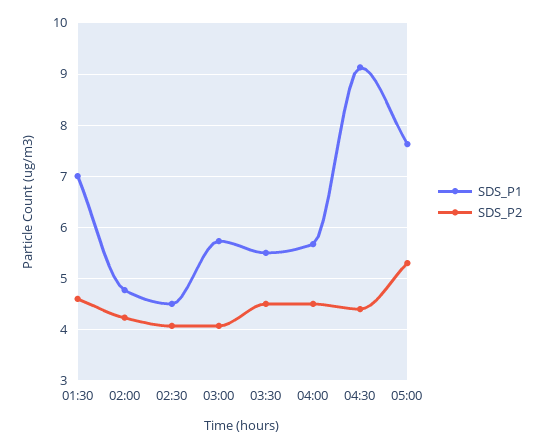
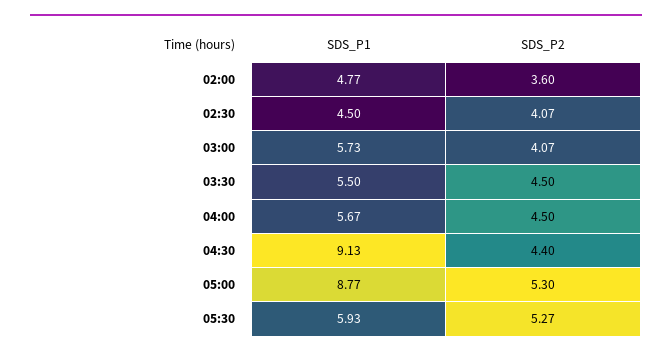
SDS_P1, 01:30: 7 -> none
SDS_P2, 01:30: 4.6 -> none
SDS_P2, 02:00: 4.2 -> 3.6
SDS_P1, 05:00: 7.6 -> 8.77
SDS_P1, 05:30: none -> 5.93
SDS_P2, 05:30: none -> 5.27

